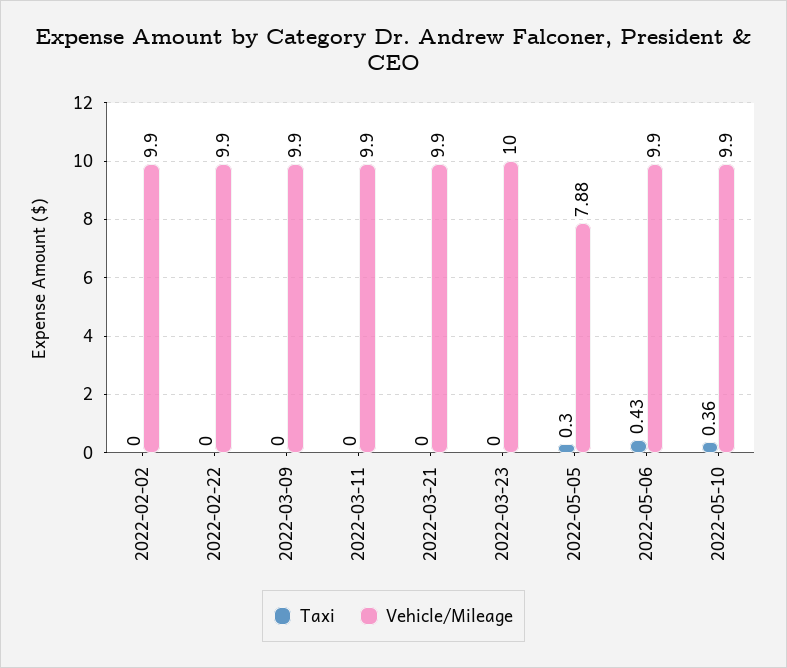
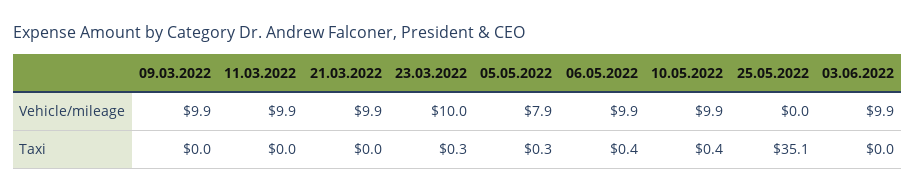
Taxi, 2022-02-02: 0 -> none
Vehicle/Mileage, 2022-02-02: 9.9 -> none
Taxi, 2022-02-22: 0 -> none
Vehicle/Mileage, 2022-02-22: 9.9 -> none
Taxi, 2022-03-23: 0 -> 0.3
Vehicle/Mileage, 25.05.2022: none -> 0
Vehicle/Mileage, 03.06.2022: none -> 9.9
Taxi, 25.05.2022: none -> 35.1
Taxi, 03.06.2022: none -> 0

